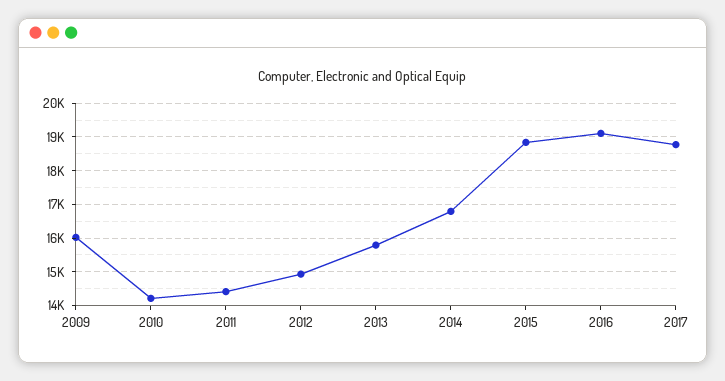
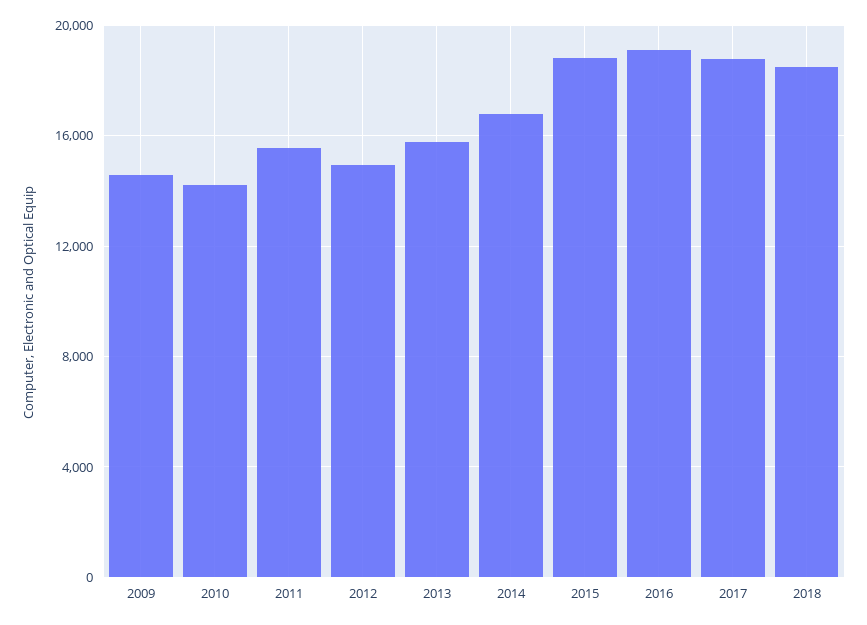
2009: 16000 -> 14500
2011: 14400 -> 15500
2018: none -> 18500

